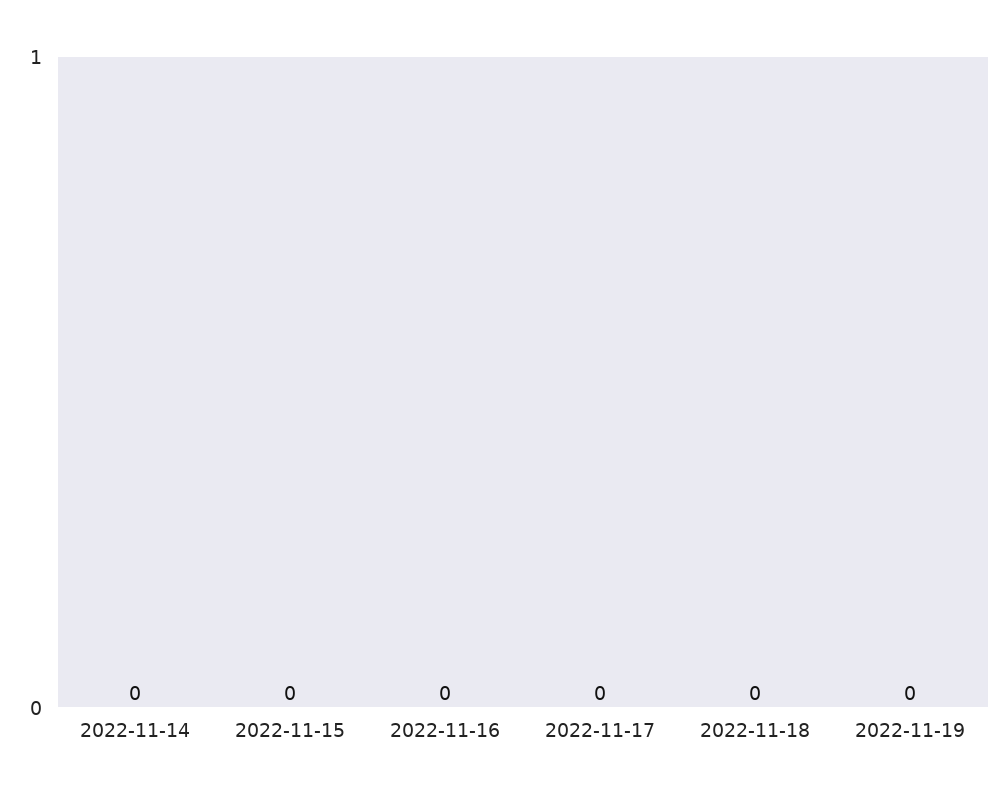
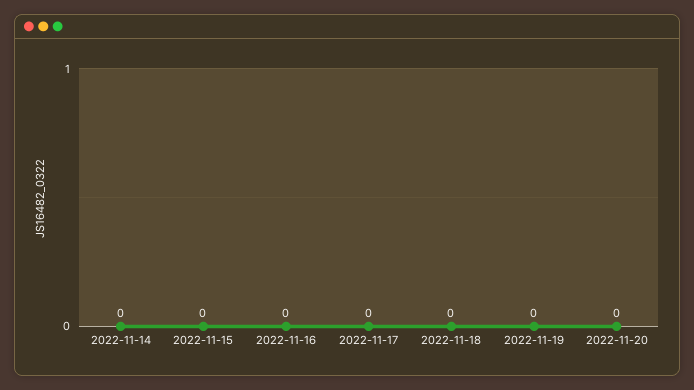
2022-11-20: none -> 0

